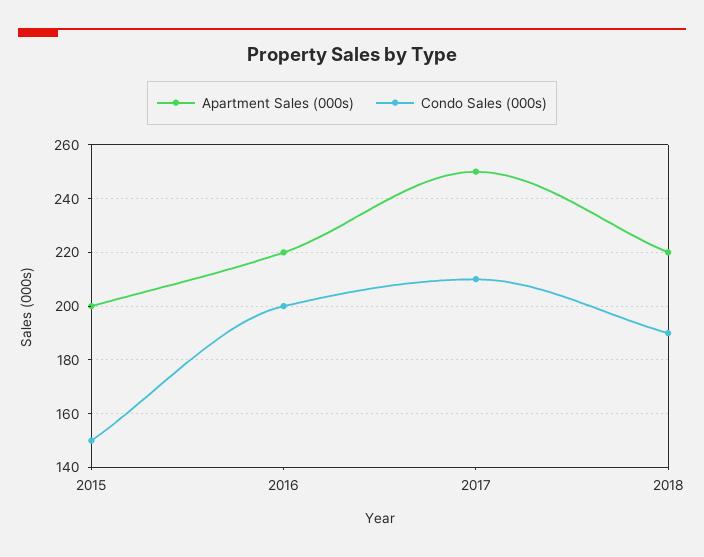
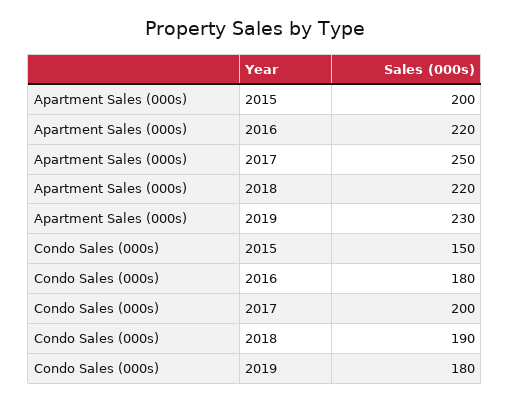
Condo Sales (000s), 2016: 200 -> 180
Condo Sales (000s), 2017: 210 -> 200
Apartment Sales (000s), 2019: none -> 230
Condo Sales (000s), 2019: none -> 180

